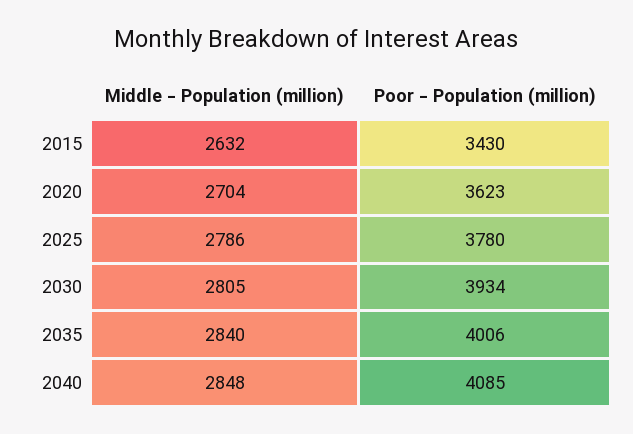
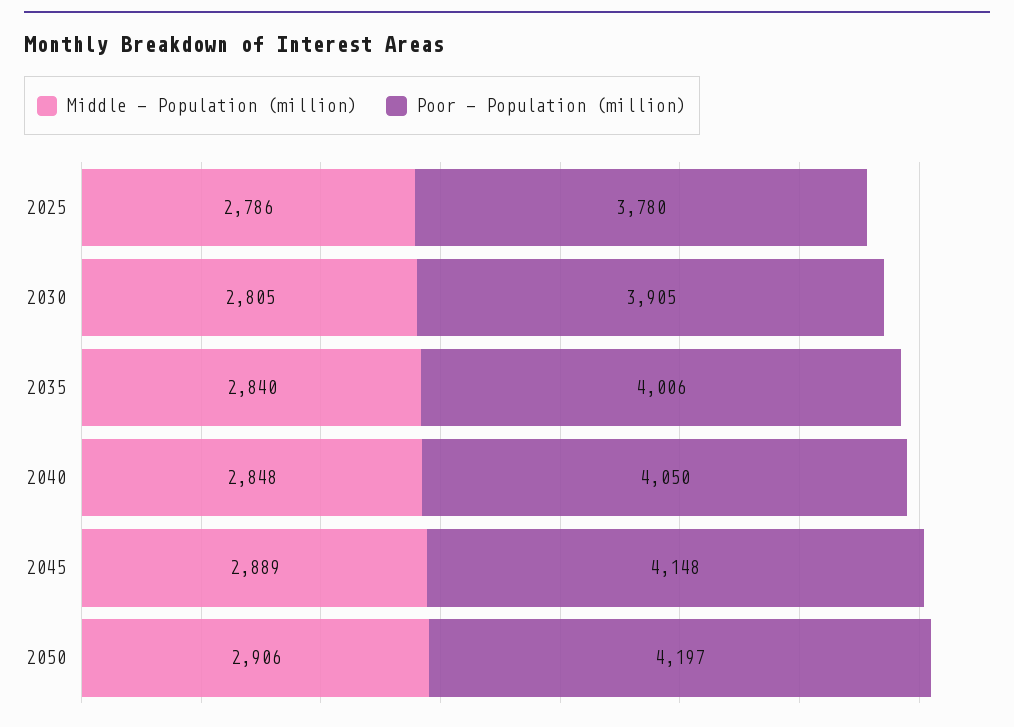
Middle - Population (million), 2015: 2632 -> none
Poor - Population (million), 2015: 3430 -> none
Middle - Population (million), 2020: 2704 -> none
Poor - Population (million), 2020: 3623 -> none
Poor - Population (million), 2030: 3934 -> 3905
Poor - Population (million), 2040: 4085 -> 4050
Middle - Population (million), 2045: none -> 2889
Poor - Population (million), 2045: none -> 4148
Middle - Population (million), 2050: none -> 2906
Poor - Population (million), 2050: none -> 4197

